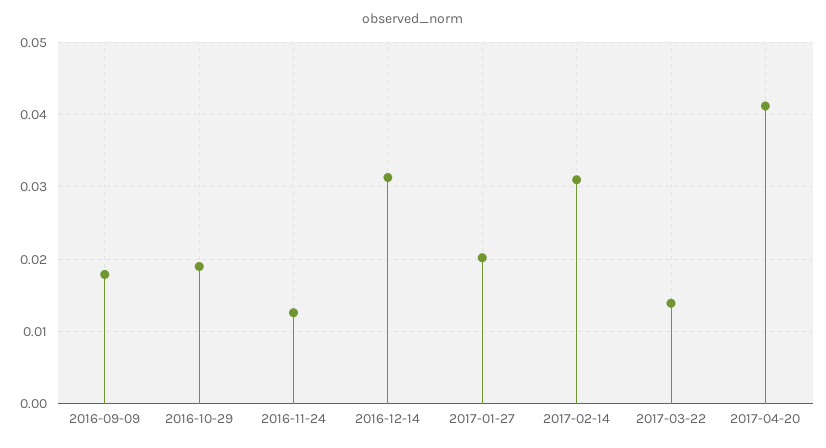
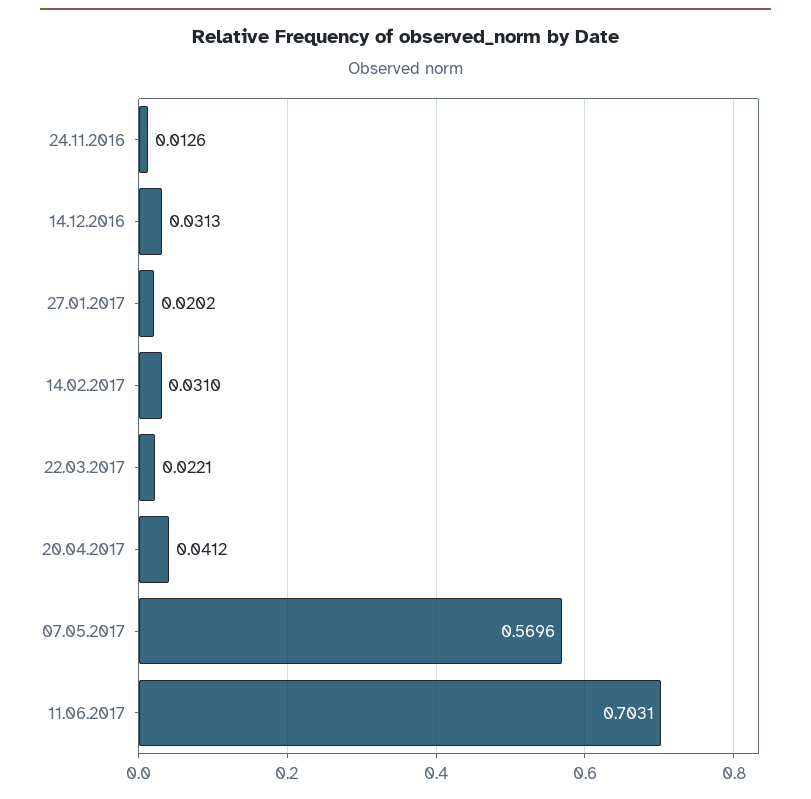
2016-09-09: 0.018 -> none
2016-10-29: 0.019 -> none
2017-03-22: 0.014 -> 0.0221
07.05.2017: none -> 0.5696
11.06.2017: none -> 0.7031

